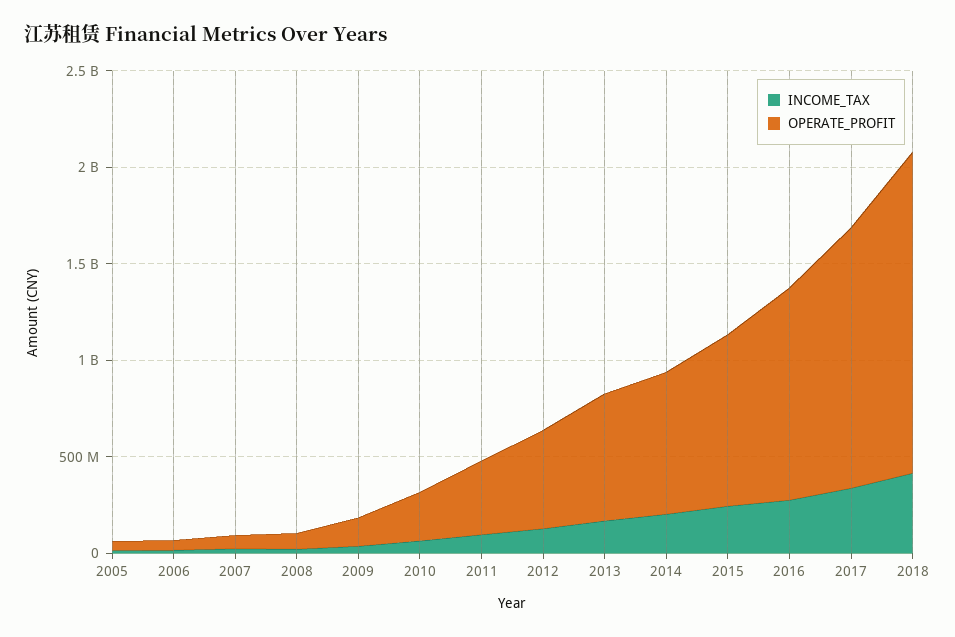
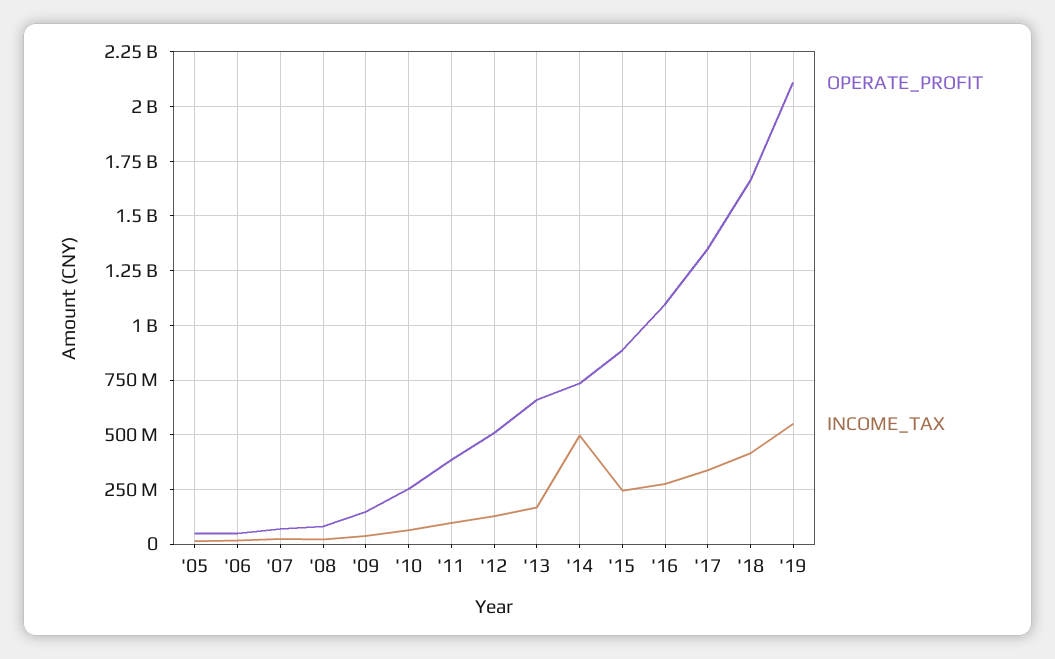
INCOME_TAX, 2014: 200000000 -> 500000000
OPERATE_PROFIT, '19: none -> 2100000000
INCOME_TAX, '19: none -> 550000000

